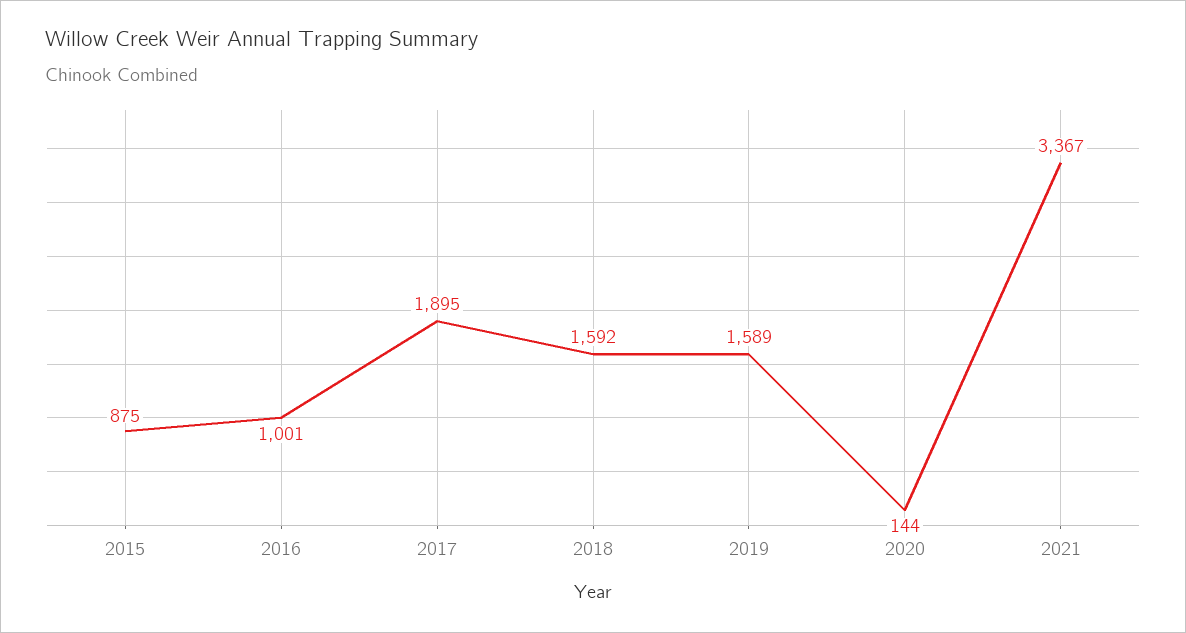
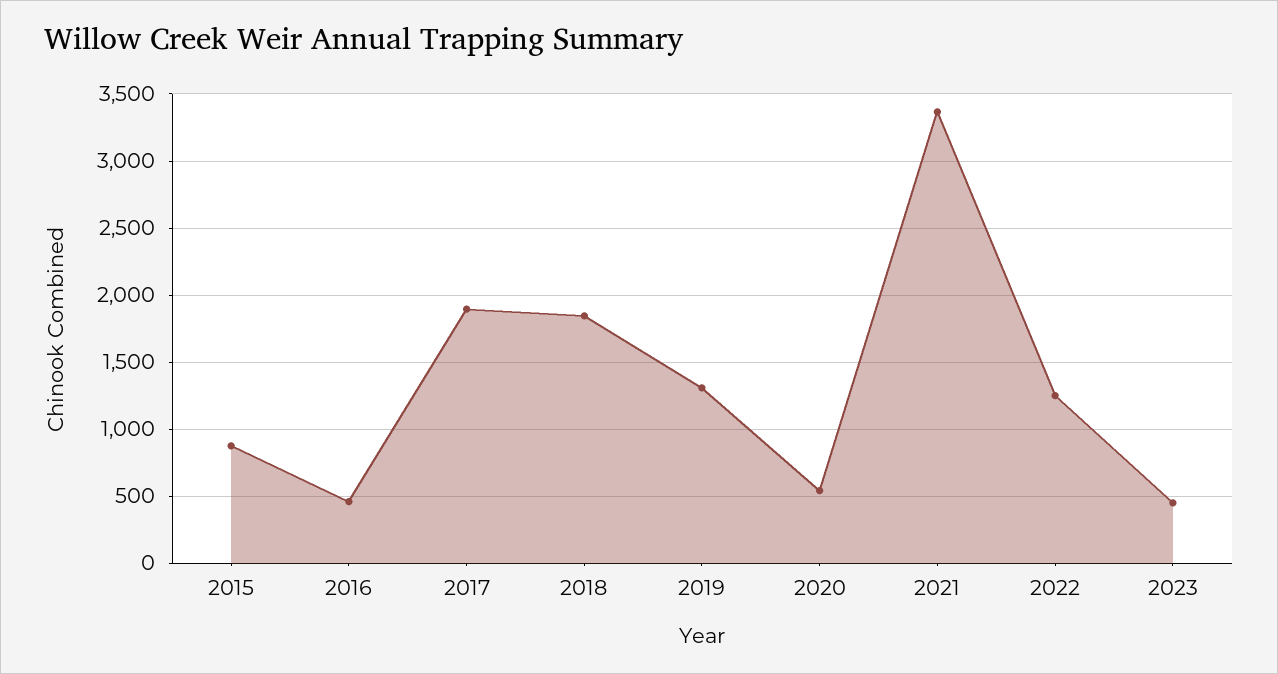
2016: 1001 -> 450
2018: 1592 -> 1850
2019: 1589 -> 1300
2020: 144 -> 550
2022: none -> 1250
2023: none -> 450

